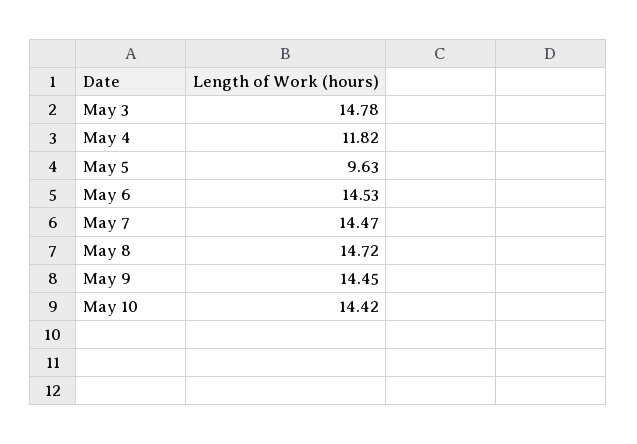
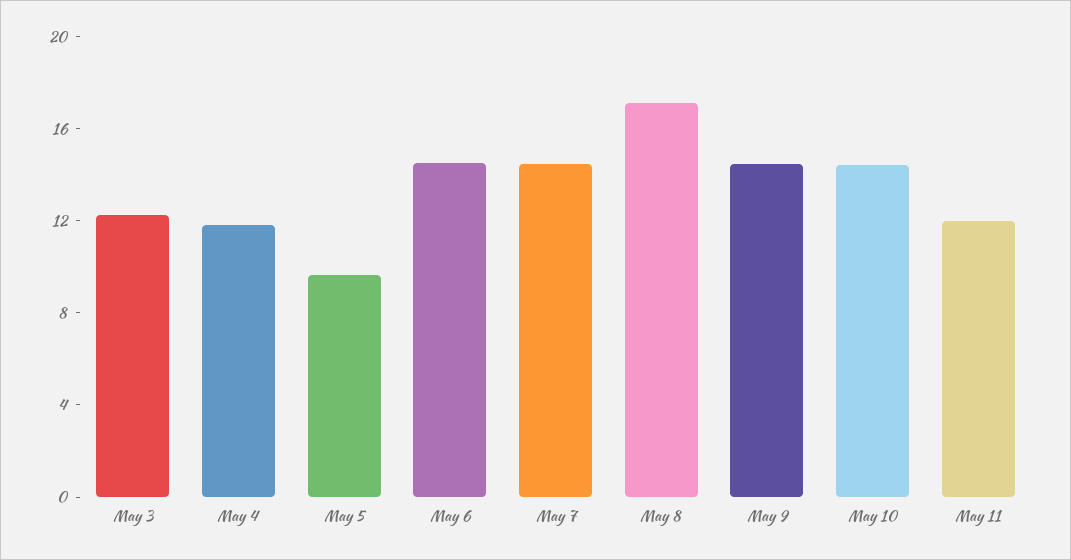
May 3: 14.78 -> 12
May 8: 14.72 -> 17
May 11: none -> 12

